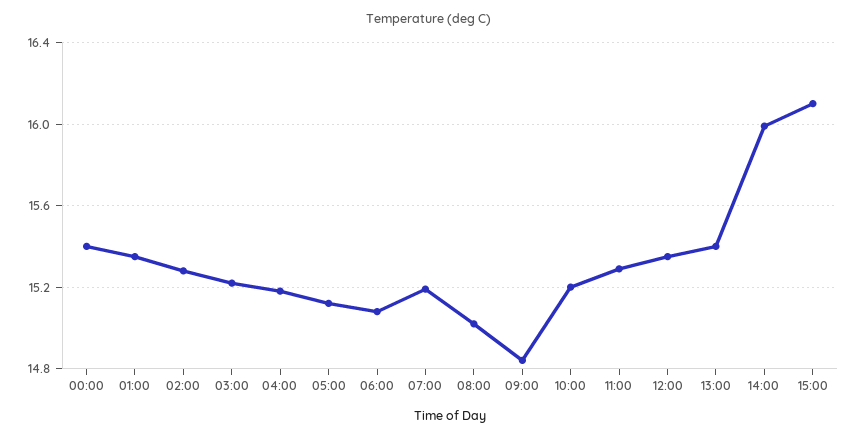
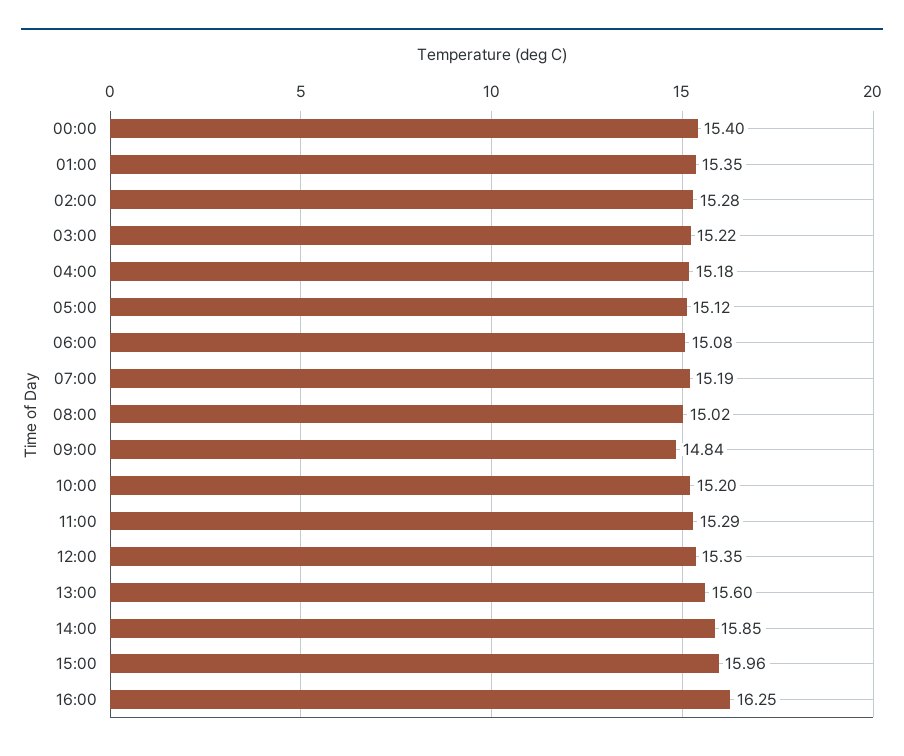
13:00: 15.4 -> 15.6
14:00: 16 -> 15.85
15:00: 16.1 -> 15.96
16:00: none -> 16.25

